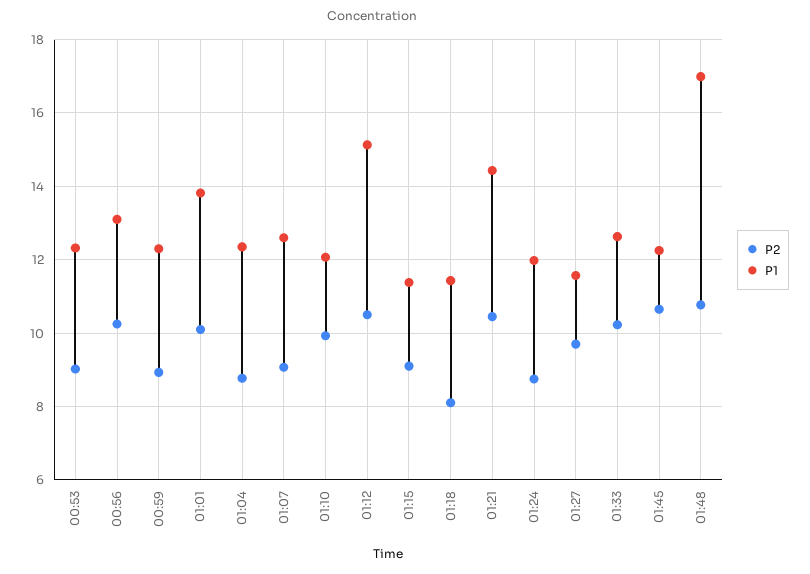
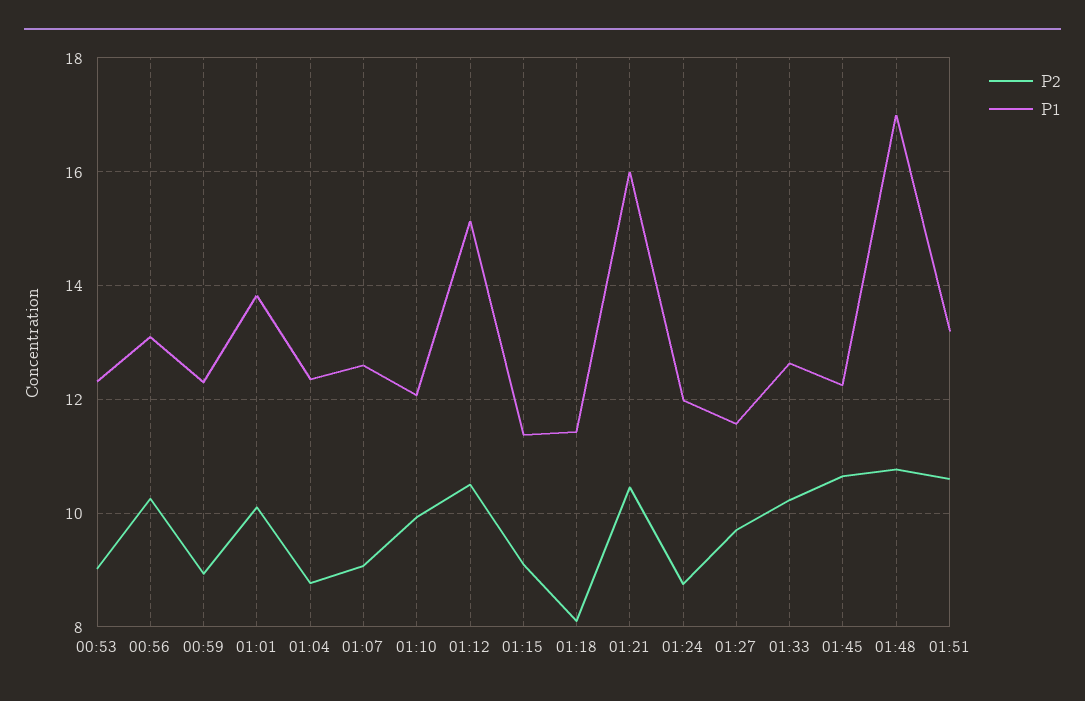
P1, 01:21: 14.4 -> 16
P2, 01:51: none -> 10.6
P1, 01:51: none -> 13.2

